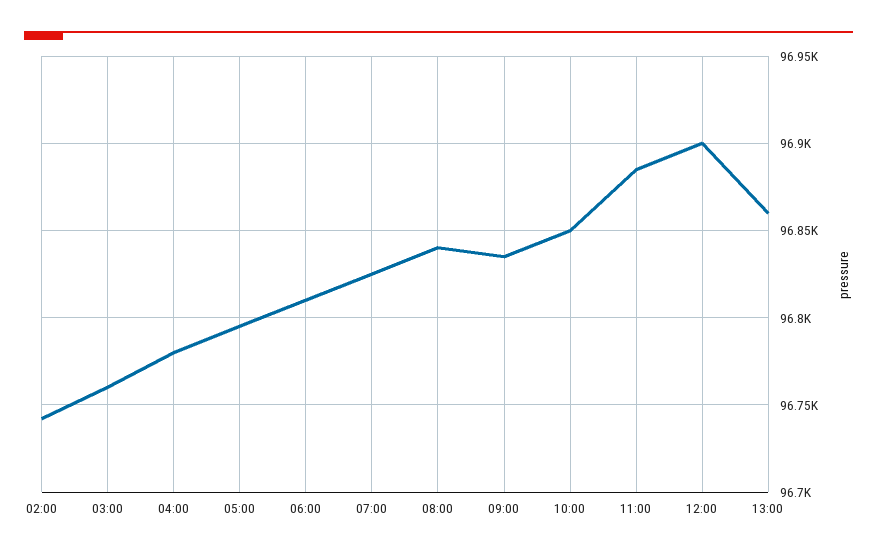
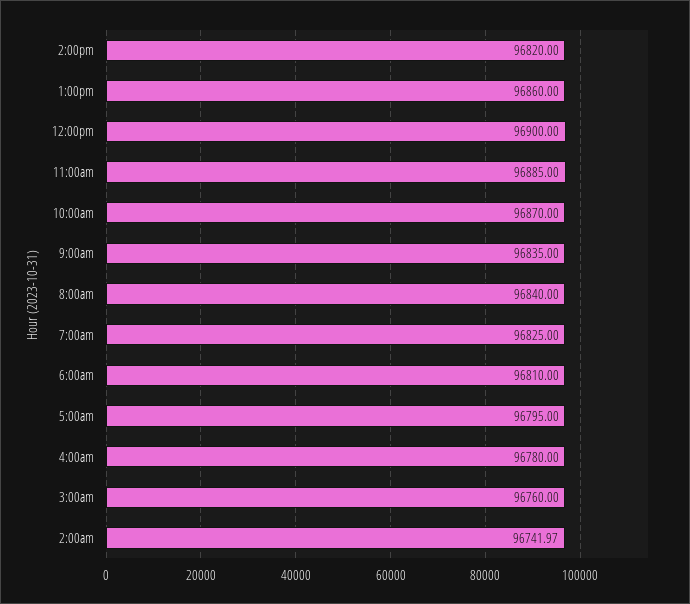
10:00: 96850 -> 96870
2:00pm: none -> 96820

